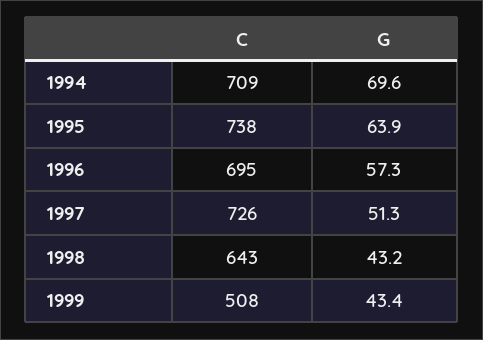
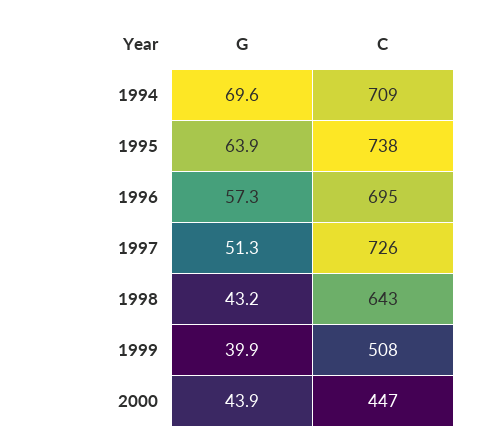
G, 1999: 43.4 -> 39.9
G, 2000: none -> 43.9
C, 2000: none -> 447

